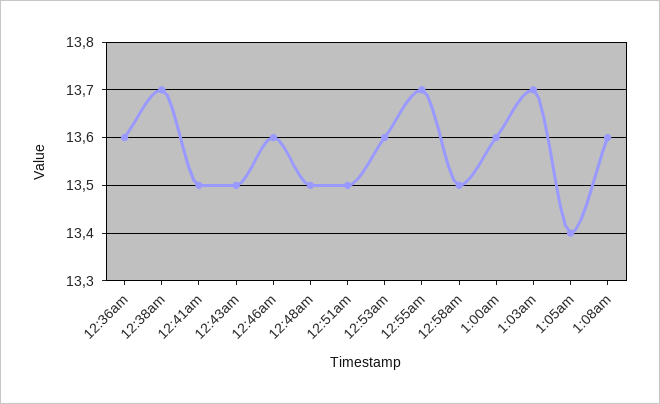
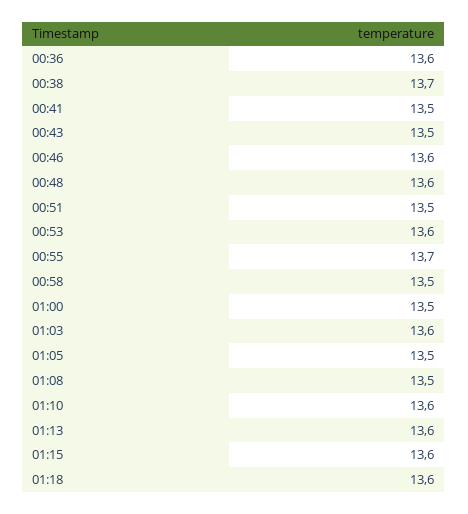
12:48am: 13.5 -> 13.6
1:00am: 13.6 -> 13.5
1:03am: 13.7 -> 13.6
1:05am: 13.4 -> 13.5
1:08am: 13.6 -> 13.5
01:10: none -> 13.6
01:13: none -> 13.6
01:15: none -> 13.6
01:18: none -> 13.6

